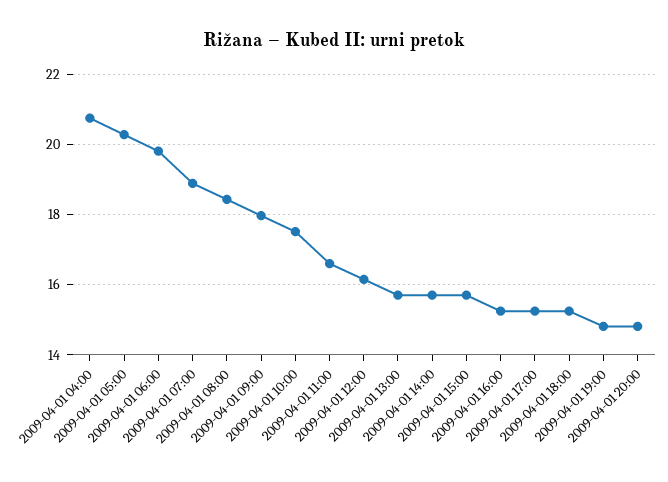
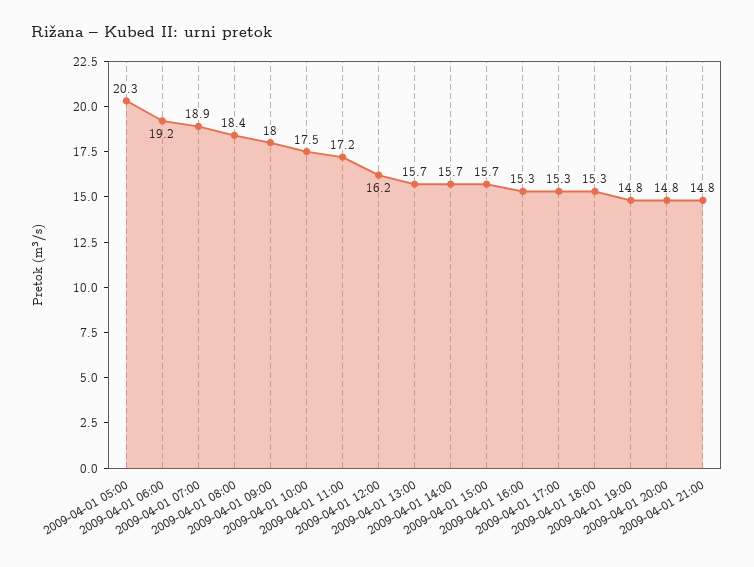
2009-04-01 04:00: 20.8 -> none
2009-04-01 06:00: 19.8 -> 19.2
2009-04-01 11:00: 16.6 -> 17.2
2009-04-01 21:00: none -> 14.8

